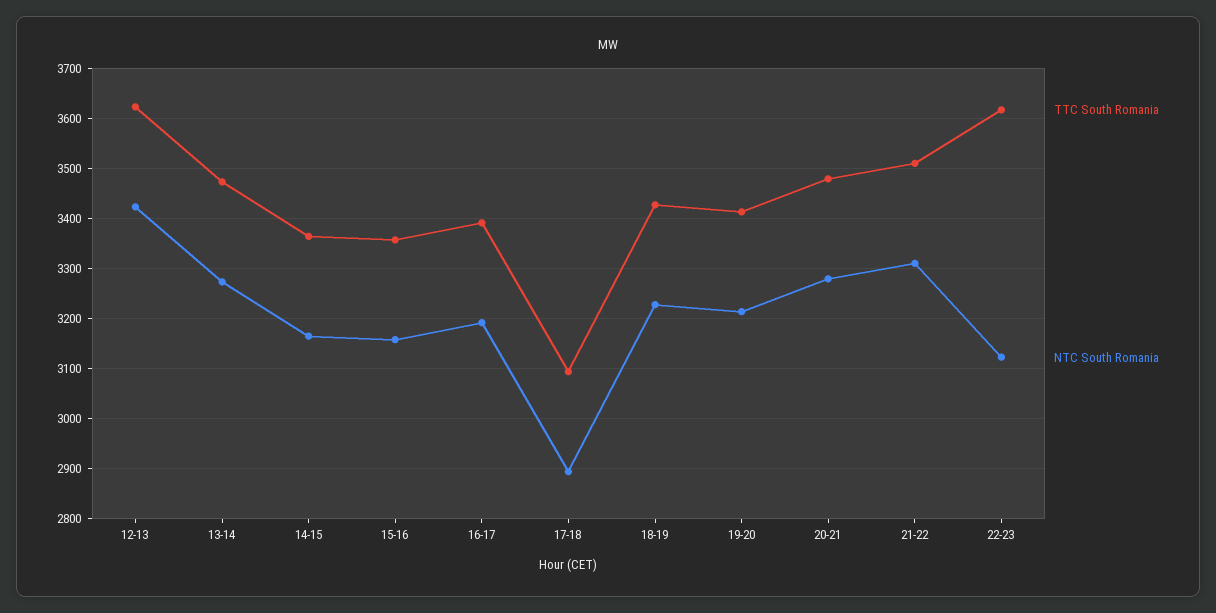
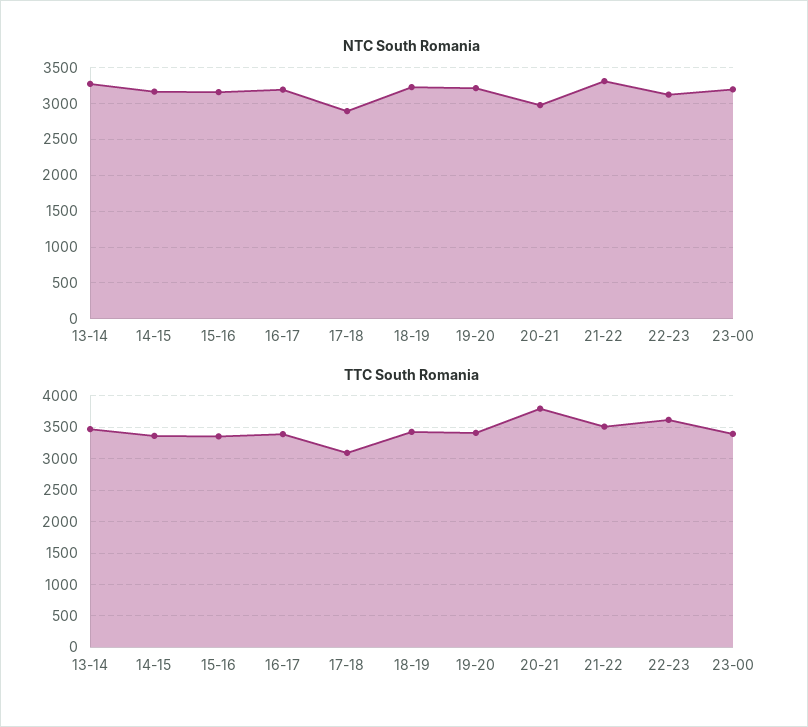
TTC South Romania, 12-13: 3620 -> none
NTC South Romania, 12-13: 3420 -> none
TTC South Romania, 20-21: 3480 -> 3800
NTC South Romania, 20-21: 3280 -> 3000
NTC South Romania, 23-00: none -> 3200
TTC South Romania, 23-00: none -> 3400

